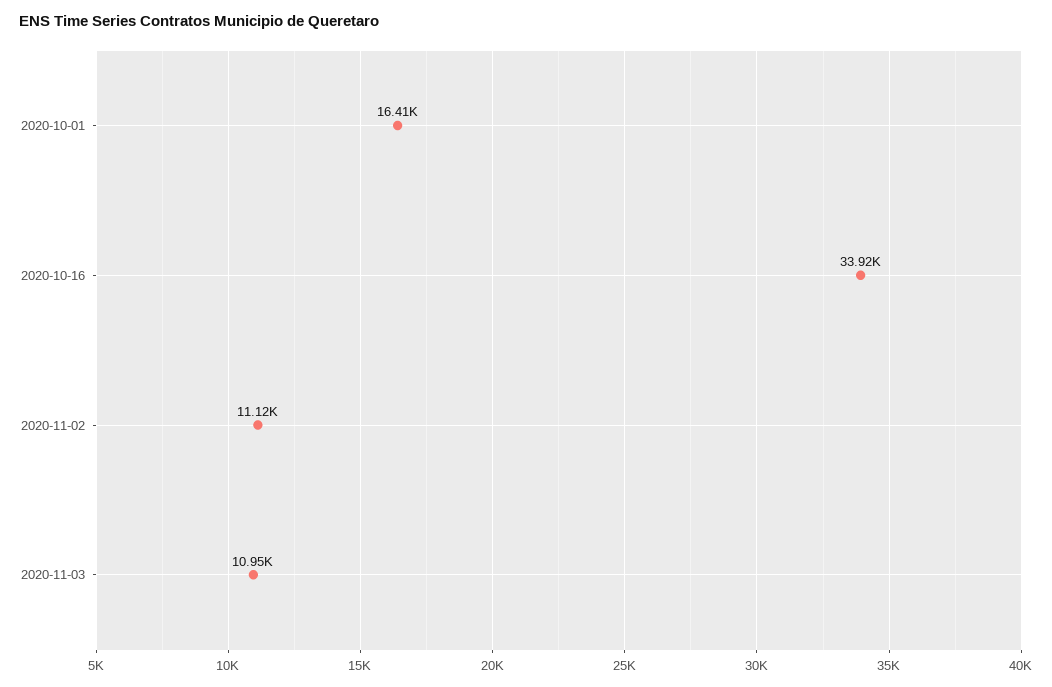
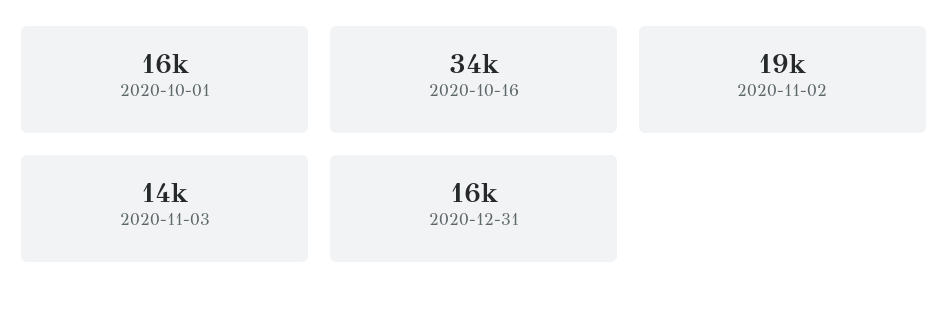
2020-11-02: 11120 -> 19000
2020-11-03: 10950 -> 14000
2020-12-31: none -> 16000

